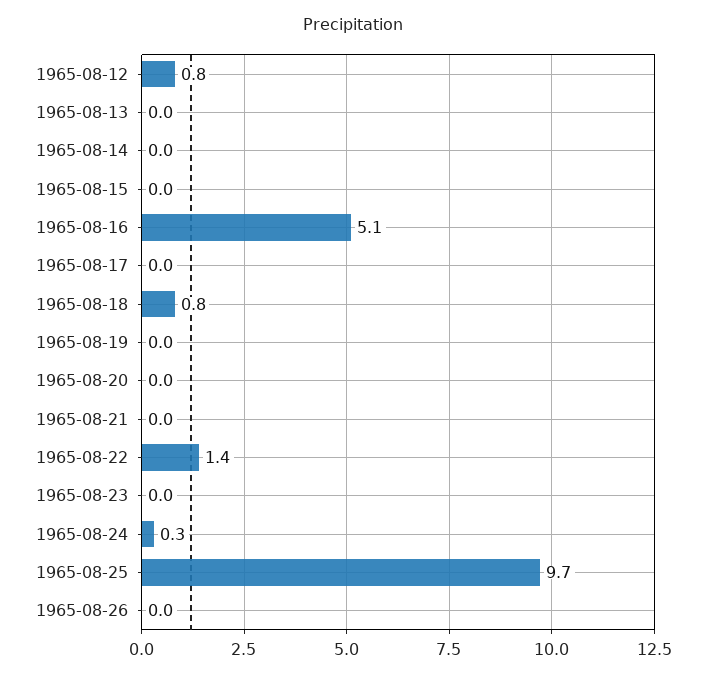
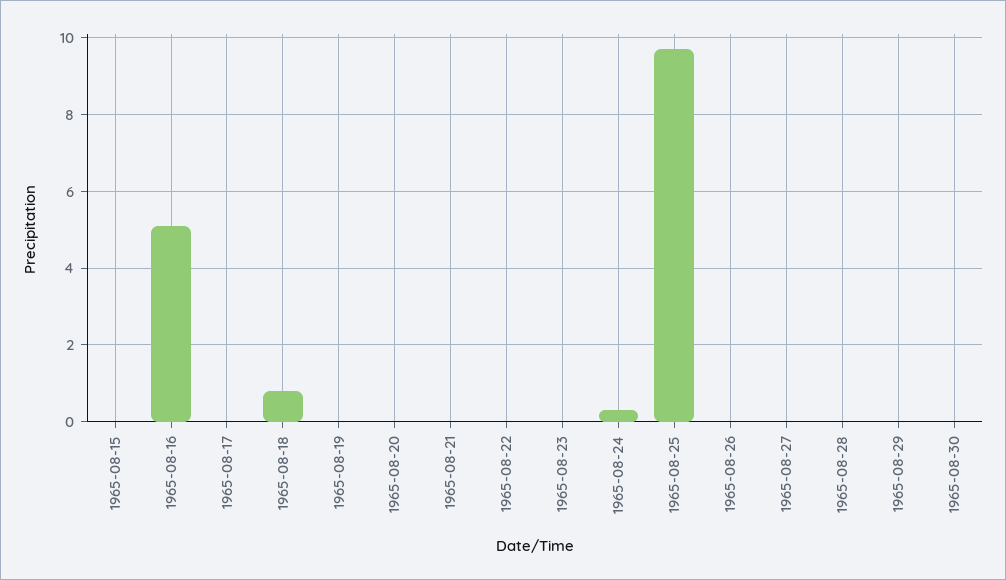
1965-08-12: 0.8 -> none
1965-08-13: 0 -> none
1965-08-14: 0 -> none
1965-08-22: 1.4 -> 0
1965-08-27: none -> 0
1965-08-28: none -> 0
1965-08-29: none -> 0
1965-08-30: none -> 0

